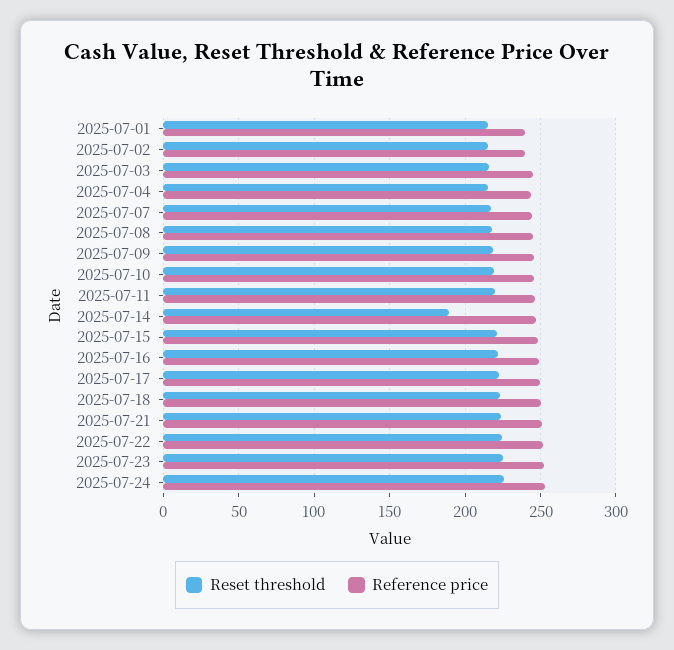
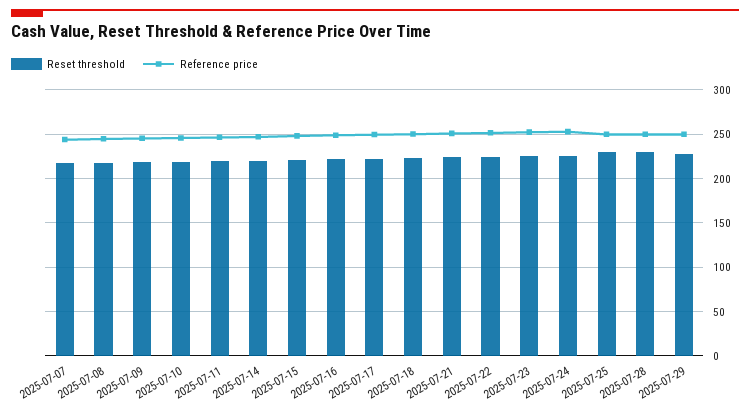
Reset threshold, 2025-07-01: 215 -> none
Reference price, 2025-07-01: 240 -> none
Reset threshold, 2025-07-02: 215 -> none
Reference price, 2025-07-02: 240 -> none
Reset threshold, 2025-07-03: 215 -> none
Reference price, 2025-07-03: 245 -> none
Reset threshold, 2025-07-04: 215 -> none
Reference price, 2025-07-04: 245 -> none
Reset threshold, 2025-07-14: 190 -> 220
Reset threshold, 2025-07-25: none -> 230
Reference price, 2025-07-25: none -> 250
Reset threshold, 2025-07-28: none -> 230
Reference price, 2025-07-28: none -> 250
Reset threshold, 2025-07-29: none -> 230
Reference price, 2025-07-29: none -> 250

